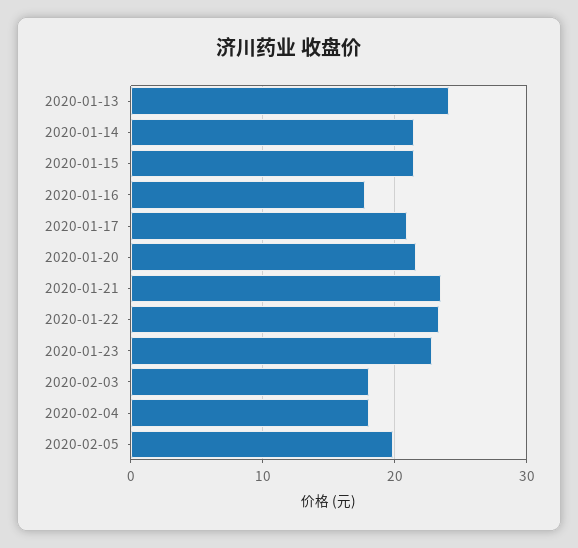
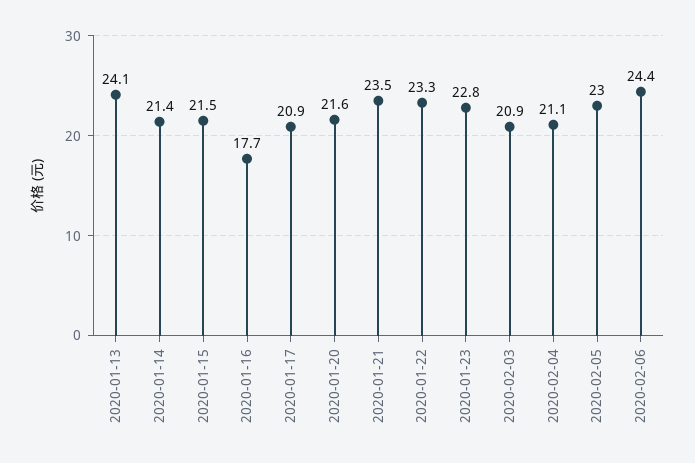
2020-02-03: 18 -> 20.9
2020-02-04: 18 -> 21.1
2020-02-05: 20 -> 23
2020-02-06: none -> 24.4

